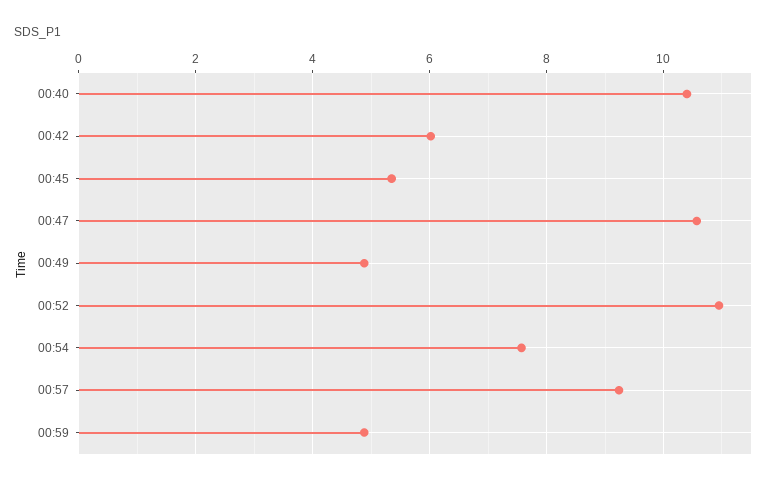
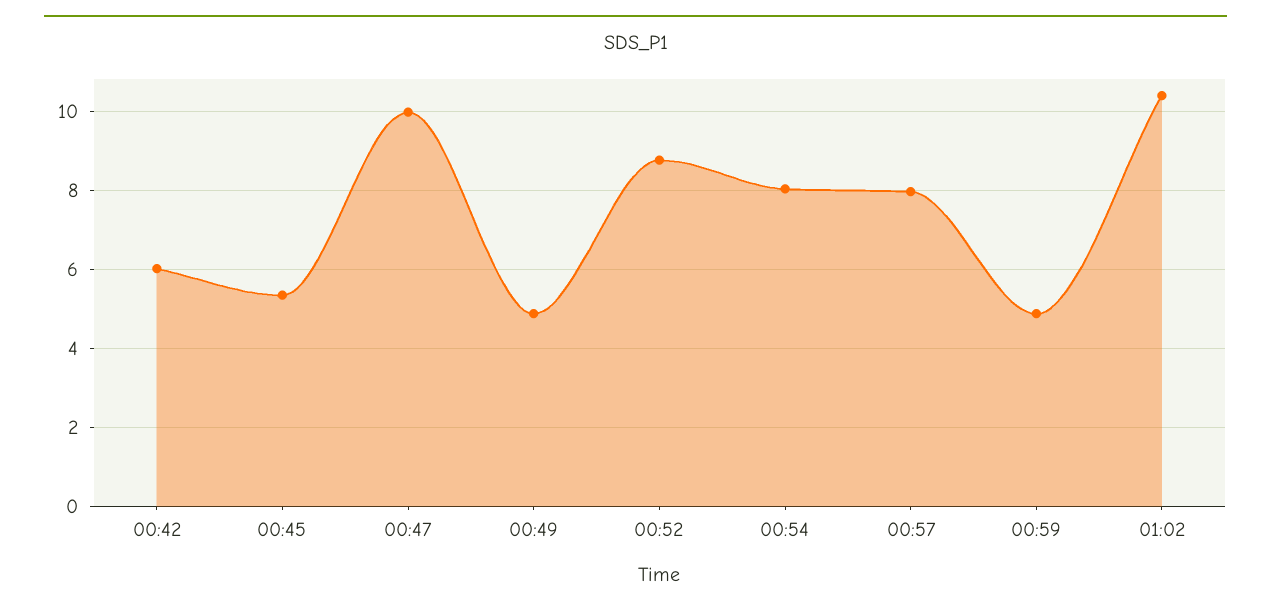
00:40: 10.4 -> none
00:47: 10.6 -> 10
00:52: 11 -> 8.8
00:54: 7.6 -> 8
00:57: 9.2 -> 8
01:02: none -> 10.4

